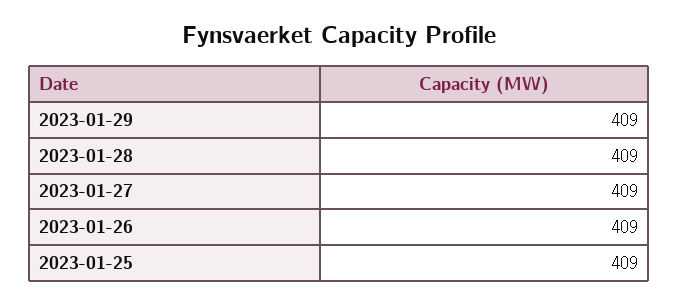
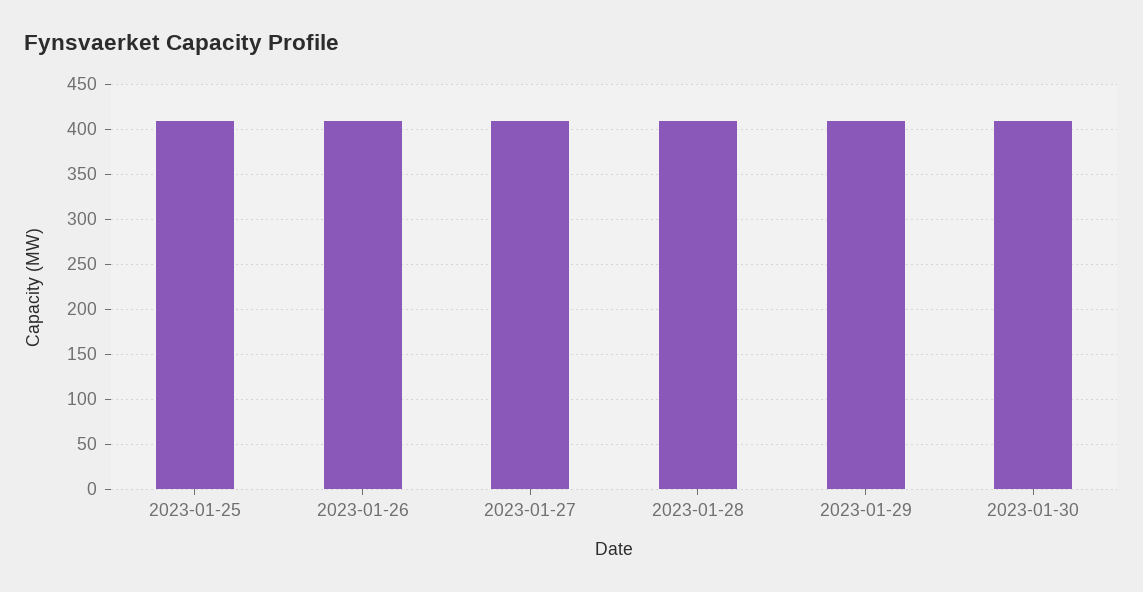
2023-01-30: none -> 410

